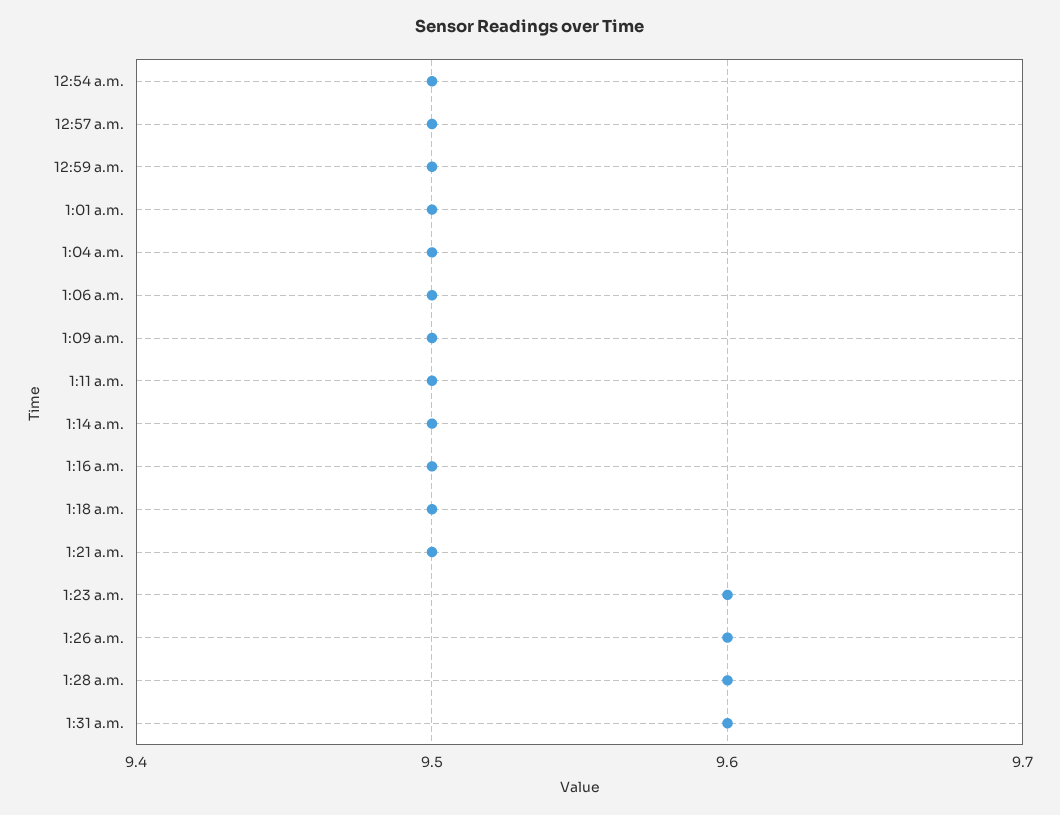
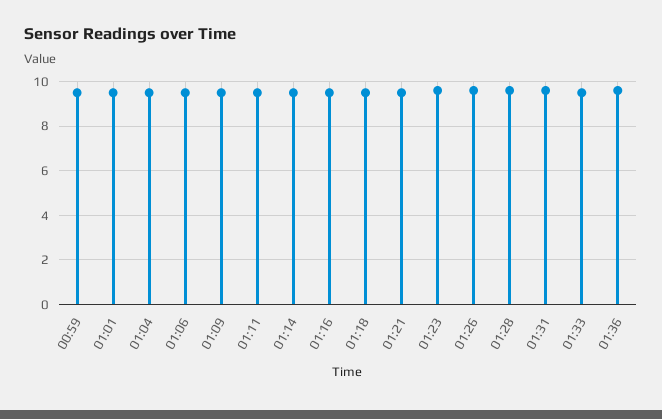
12:54 a.m.: 9.5 -> none
12:57 a.m.: 9.5 -> none
01:33: none -> 9.5
01:36: none -> 9.5

